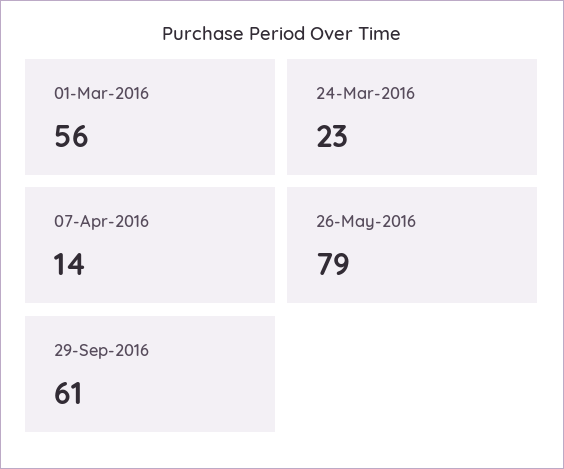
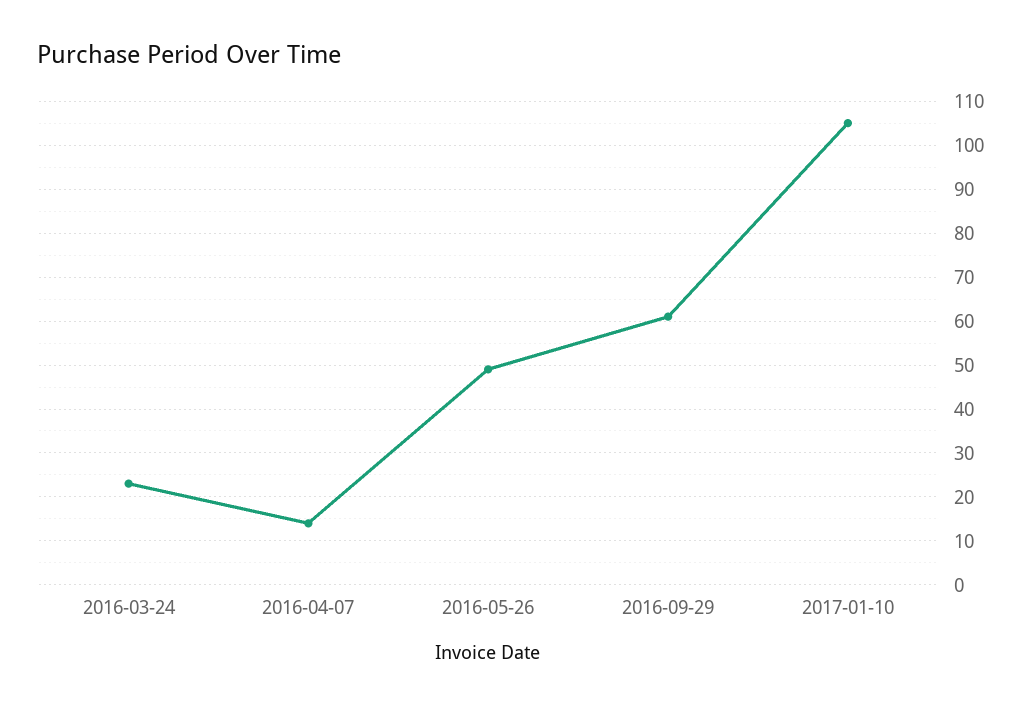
01-Mar-2016: 56 -> none
26-May-2016: 79 -> 50
2017-01-10: none -> 105

